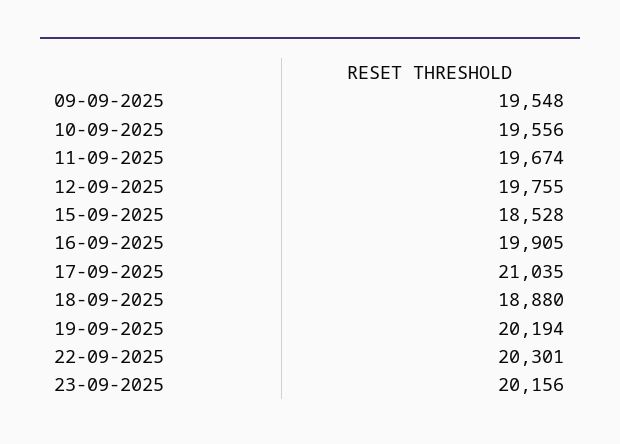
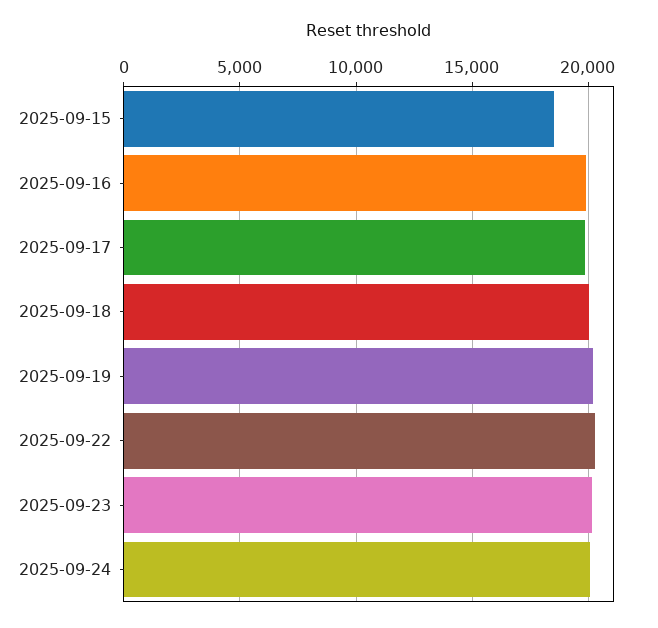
09-09-2025: 19548 -> none
10-09-2025: 19556 -> none
11-09-2025: 19674 -> none
12-09-2025: 19755 -> none
17-09-2025: 21035 -> 20000
18-09-2025: 18880 -> 20000
2025-09-24: none -> 20000

